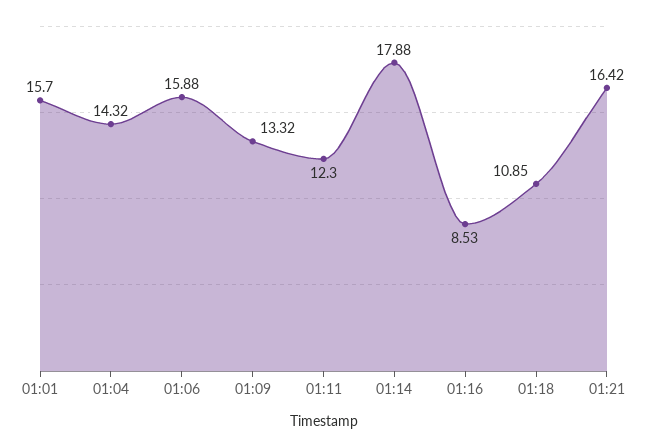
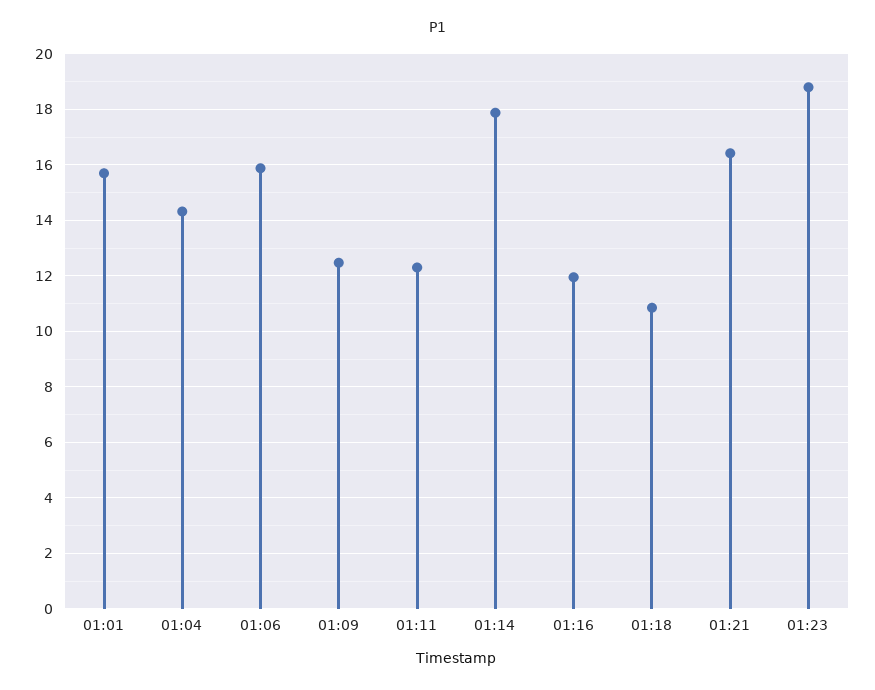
01:09: 13.32 -> 12.5
01:16: 8.53 -> 12
01:23: none -> 18.75

